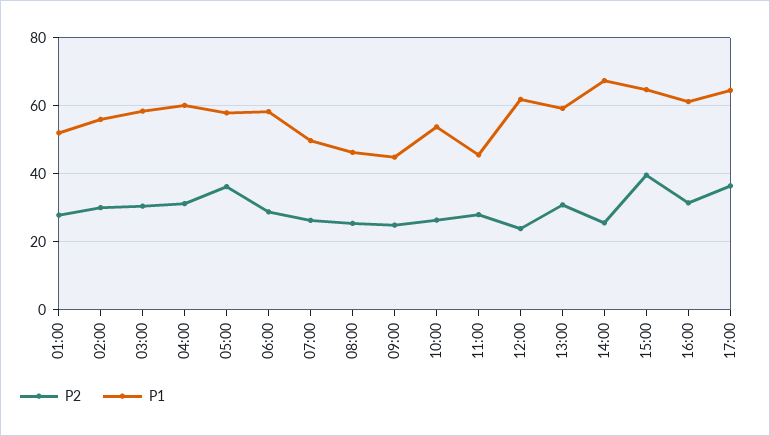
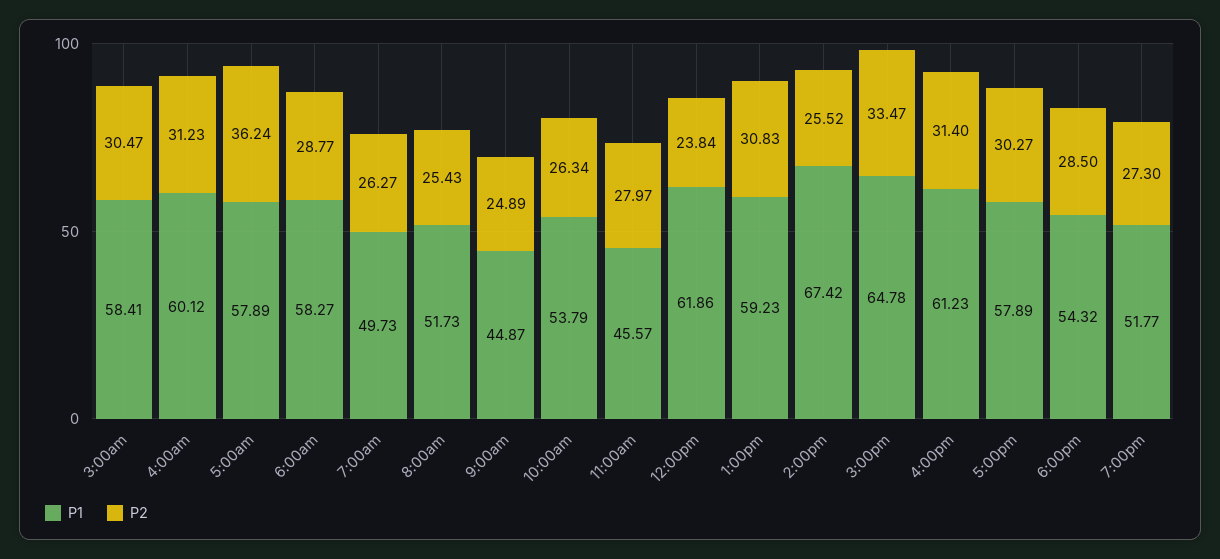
P2, 01:00: 28 -> none
P1, 01:00: 52 -> none
P2, 02:00: 30 -> none
P1, 02:00: 56 -> none
P1, 08:00: 46 -> 51.73
P2, 15:00: 40 -> 33.47
P2, 17:00: 36 -> 30.27
P1, 17:00: 64 -> 57.89
P1, 6:00pm: none -> 54.32
P2, 6:00pm: none -> 28.5
P1, 7:00pm: none -> 51.77
P2, 7:00pm: none -> 27.3

